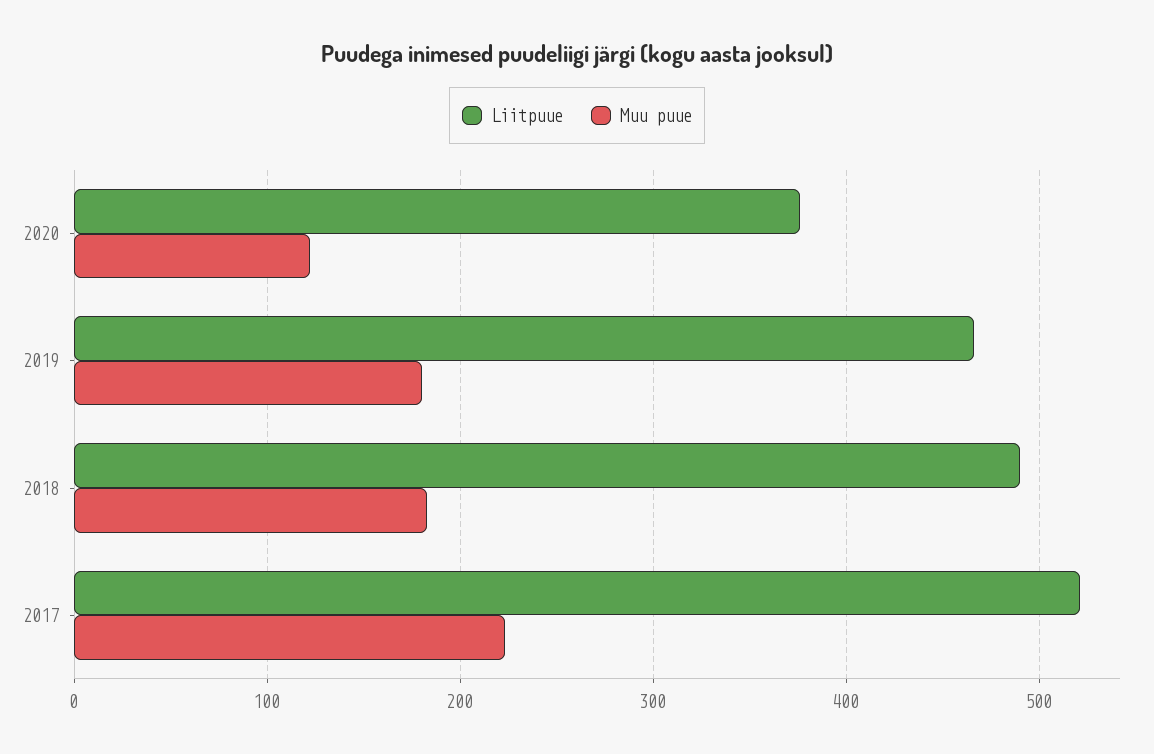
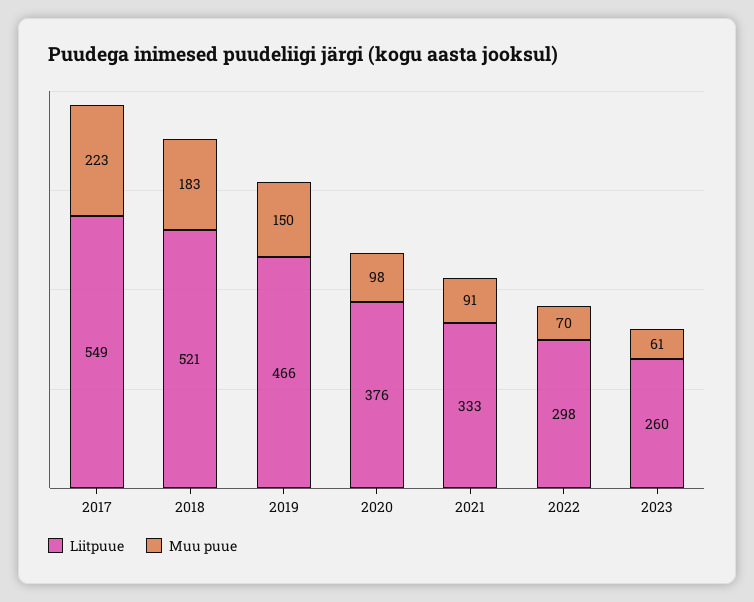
Muu puue, 2020: 120 -> 98
Muu puue, 2019: 180 -> 150
Liitpuue, 2018: 490 -> 521
Liitpuue, 2017: 520 -> 549
Liitpuue, 2021: none -> 333
Muu puue, 2021: none -> 91
Liitpuue, 2022: none -> 298
Muu puue, 2022: none -> 70
Liitpuue, 2023: none -> 260
Muu puue, 2023: none -> 61

